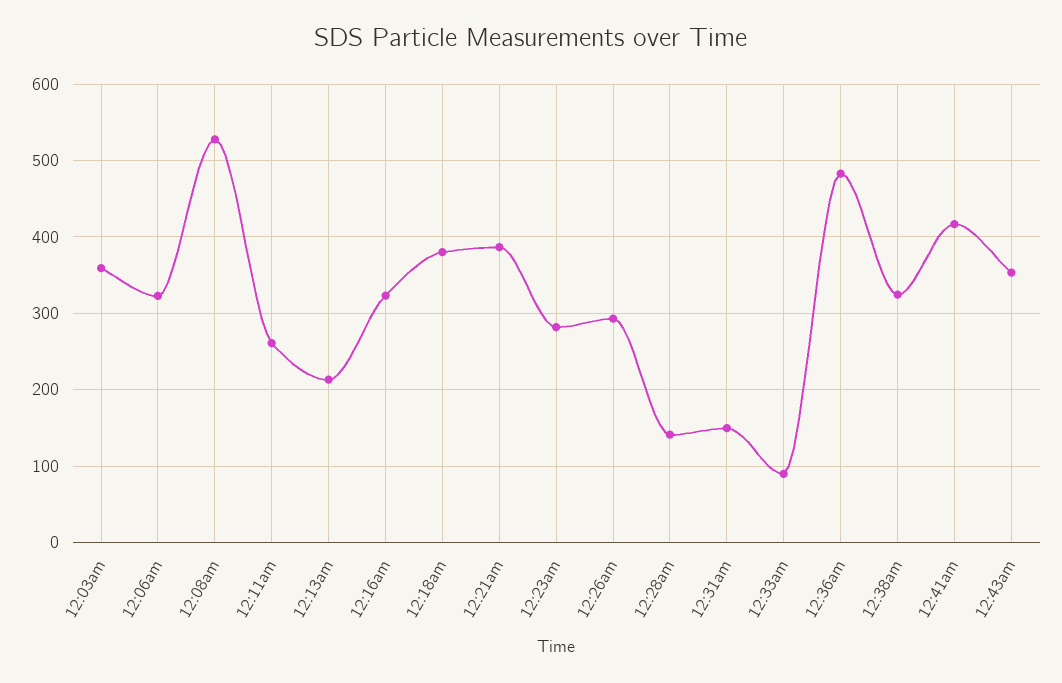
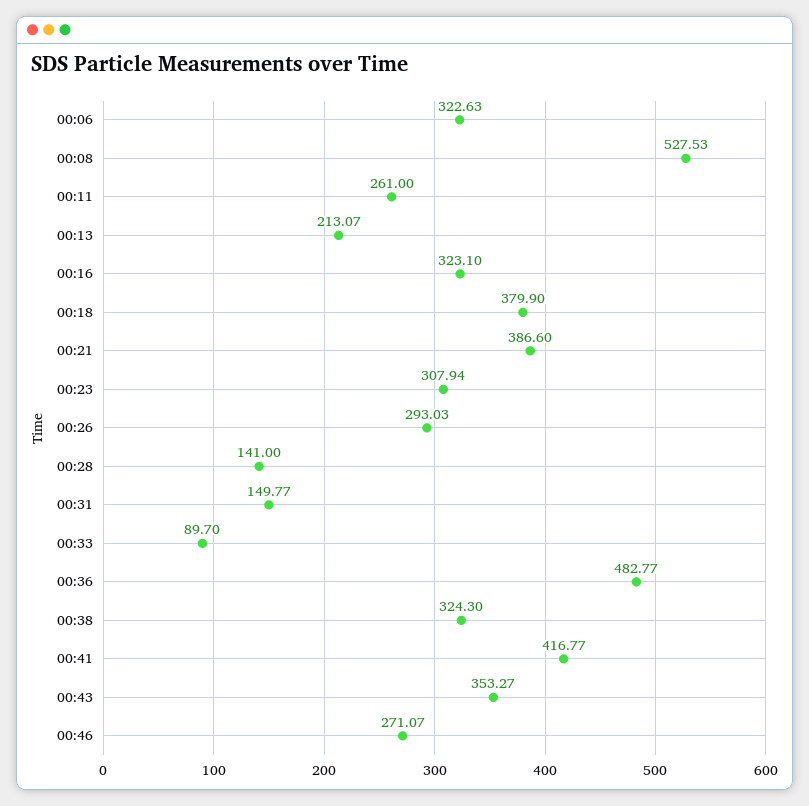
12:03am: 360 -> none
12:23am: 280 -> 307.94
00:46: none -> 271.07

